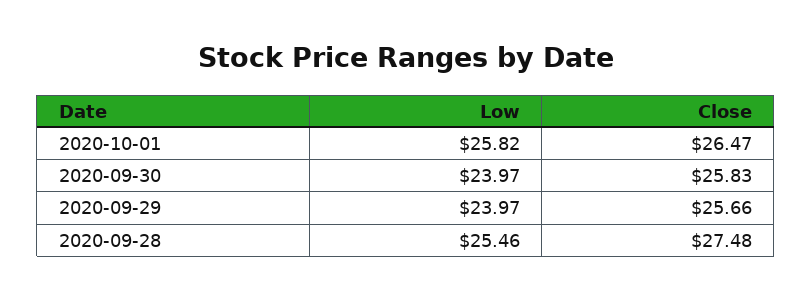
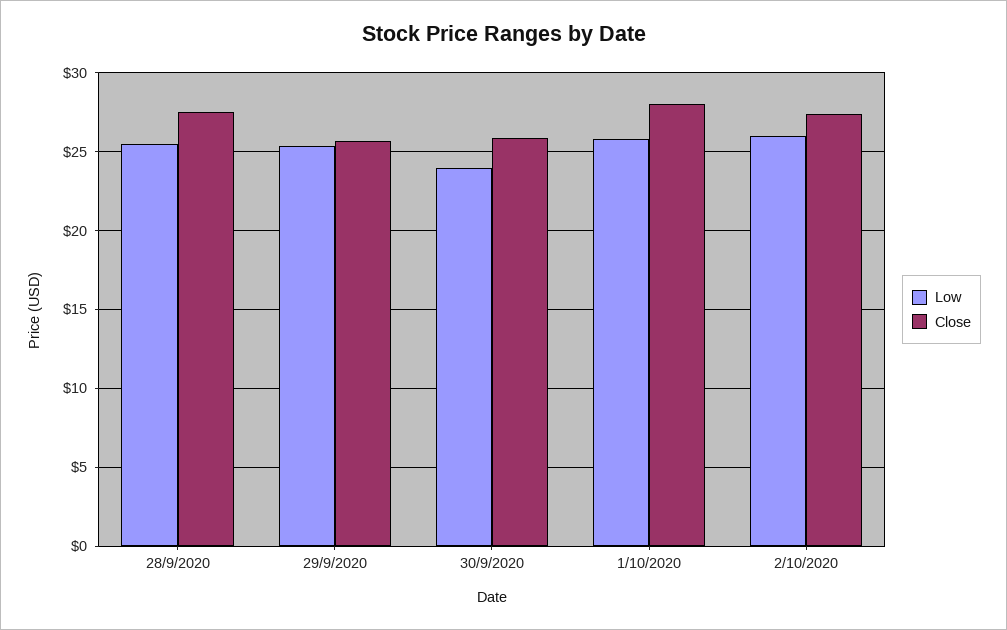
Close, 2020-10-01: 26.47 -> 28
Low, 2020-09-29: 23.97 -> 25.5
Low, 2/10/2020: none -> 26
Close, 2/10/2020: none -> 27.5

